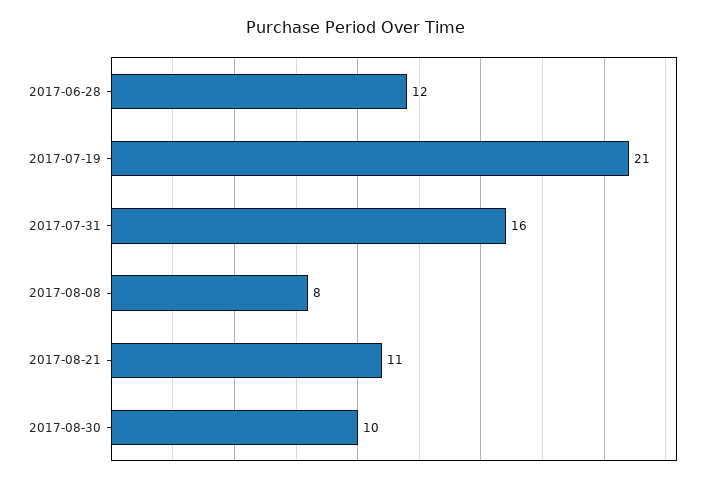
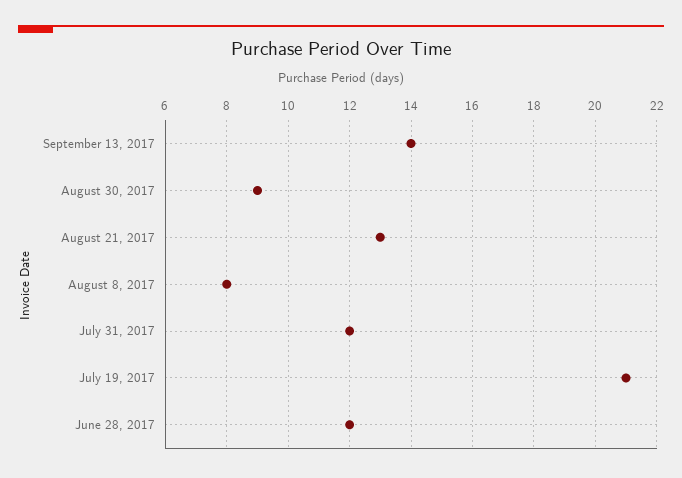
2017-07-31: 16 -> 12
2017-08-21: 11 -> 13
2017-08-30: 10 -> 9
September 13, 2017: none -> 14

